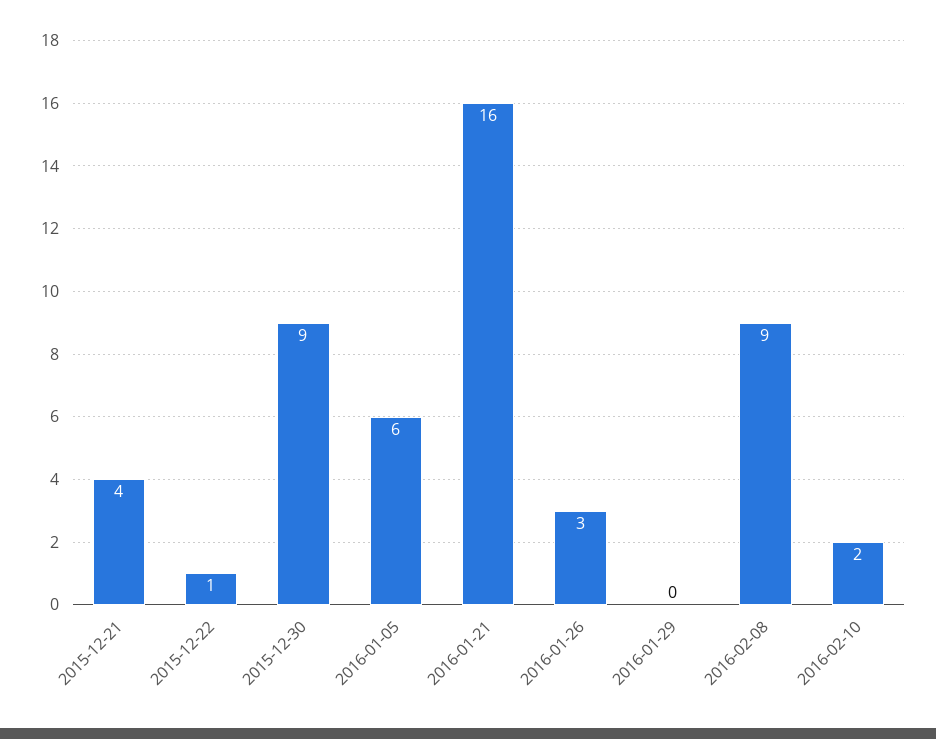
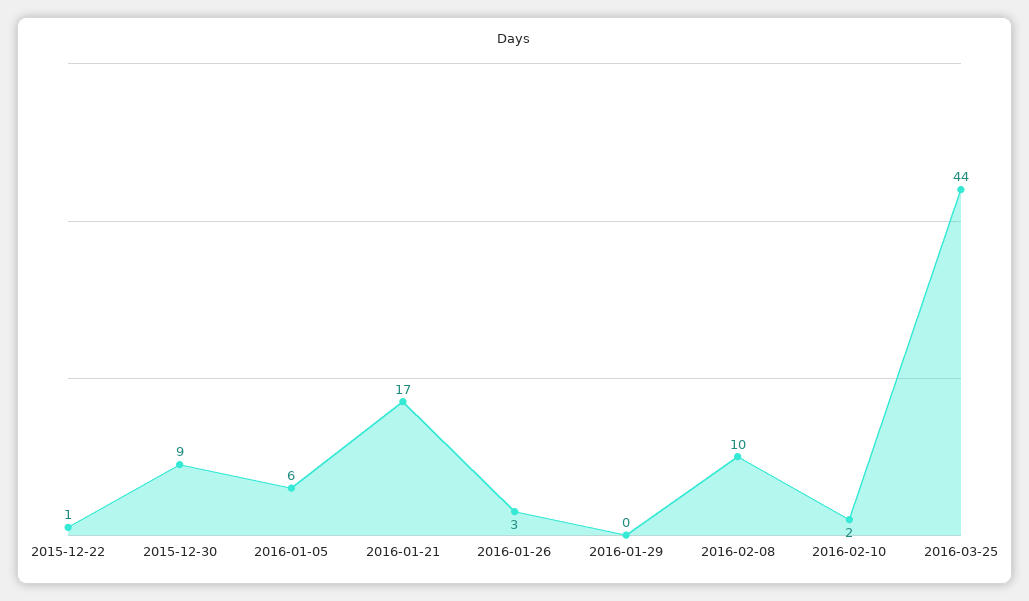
2015-12-21: 4 -> none
2016-01-21: 16 -> 17
2016-02-08: 9 -> 10
2016-03-25: none -> 44

